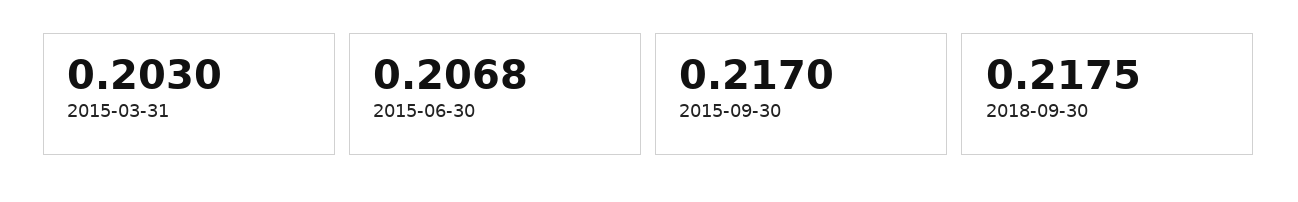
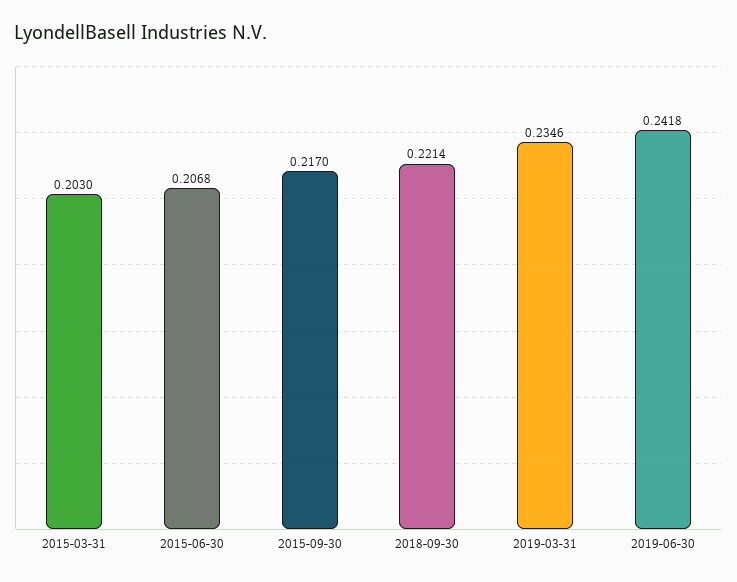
2018-09-30: 0.2175 -> 0.2214
2019-03-31: none -> 0.2346
2019-06-30: none -> 0.2418

